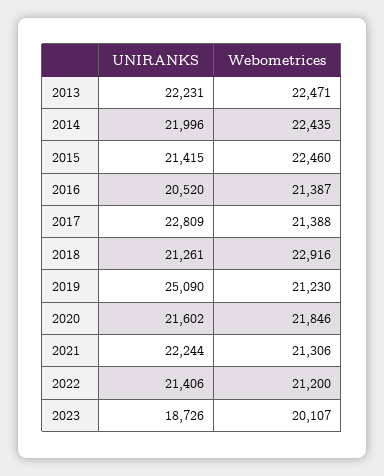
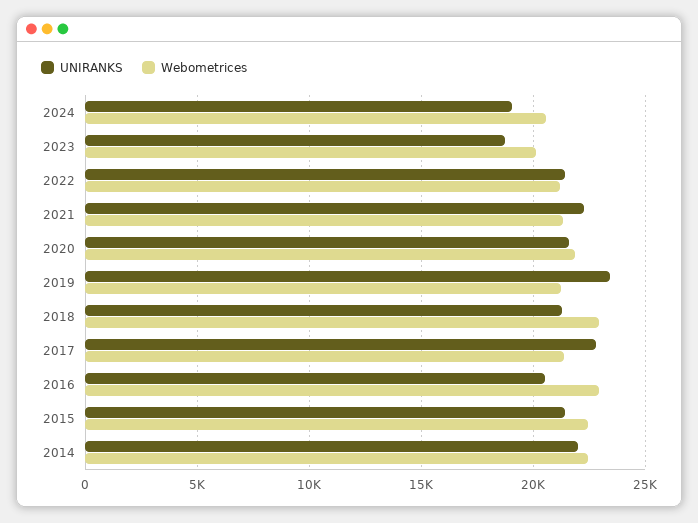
UNIRANKS, 2013: 22231 -> none
Webometrices, 2013: 22471 -> none
Webometrices, 2016: 21387 -> 23000
UNIRANKS, 2019: 25090 -> 23500
UNIRANKS, 2024: none -> 19000
Webometrices, 2024: none -> 20500

